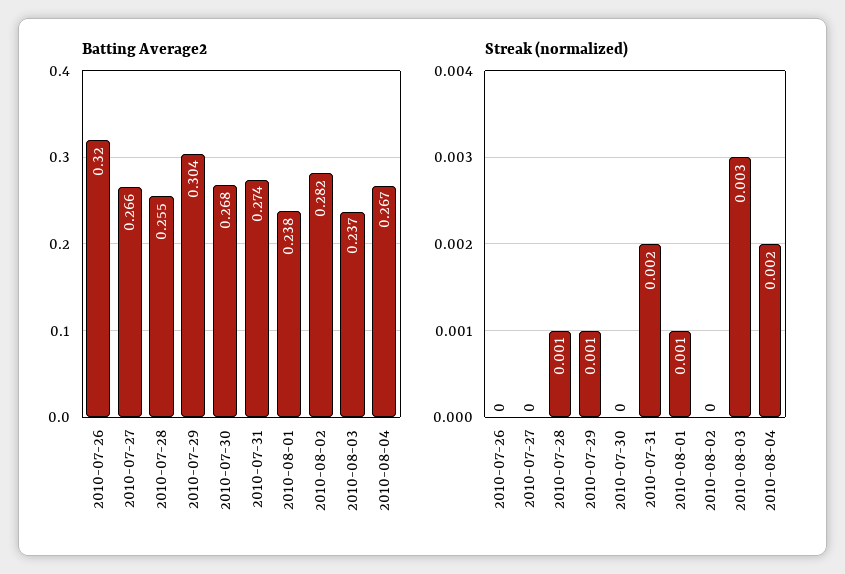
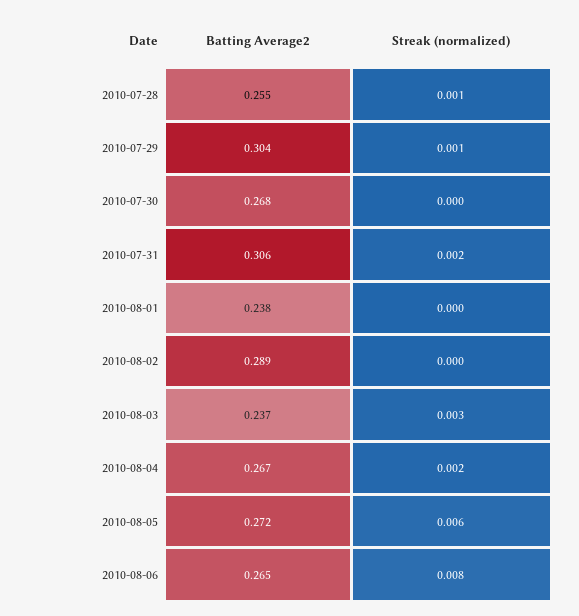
Batting Average2, 2010-07-26: 0.32 -> none
Batting Average2, 2010-07-27: 0.266 -> none
Batting Average2, 2010-07-31: 0.274 -> 0.306
Batting Average2, 2010-08-02: 0.282 -> 0.289
Streak (normalized), 2010-07-26: 0 -> none
Streak (normalized), 2010-07-27: 0 -> none
Streak (normalized), 2010-08-01: 0.001 -> 0
Batting Average2, 2010-08-05: none -> 0.272
Streak (normalized), 2010-08-05: none -> 0.006
Batting Average2, 2010-08-06: none -> 0.265
Streak (normalized), 2010-08-06: none -> 0.008

